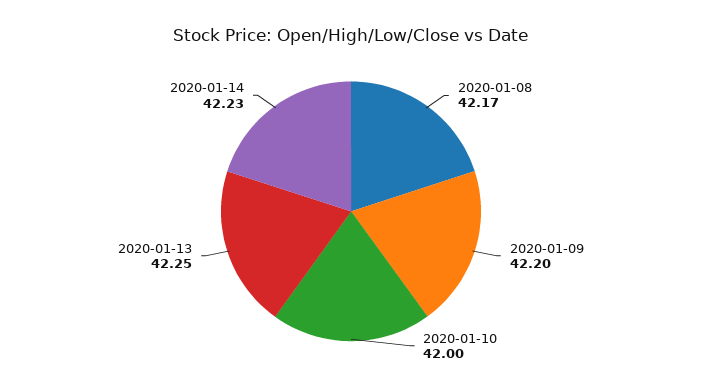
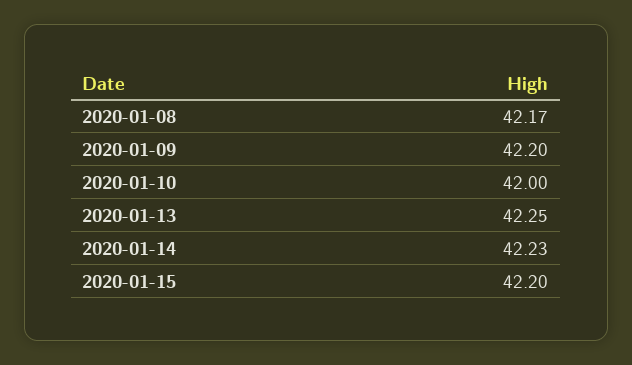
2020-01-15: none -> 42.2

